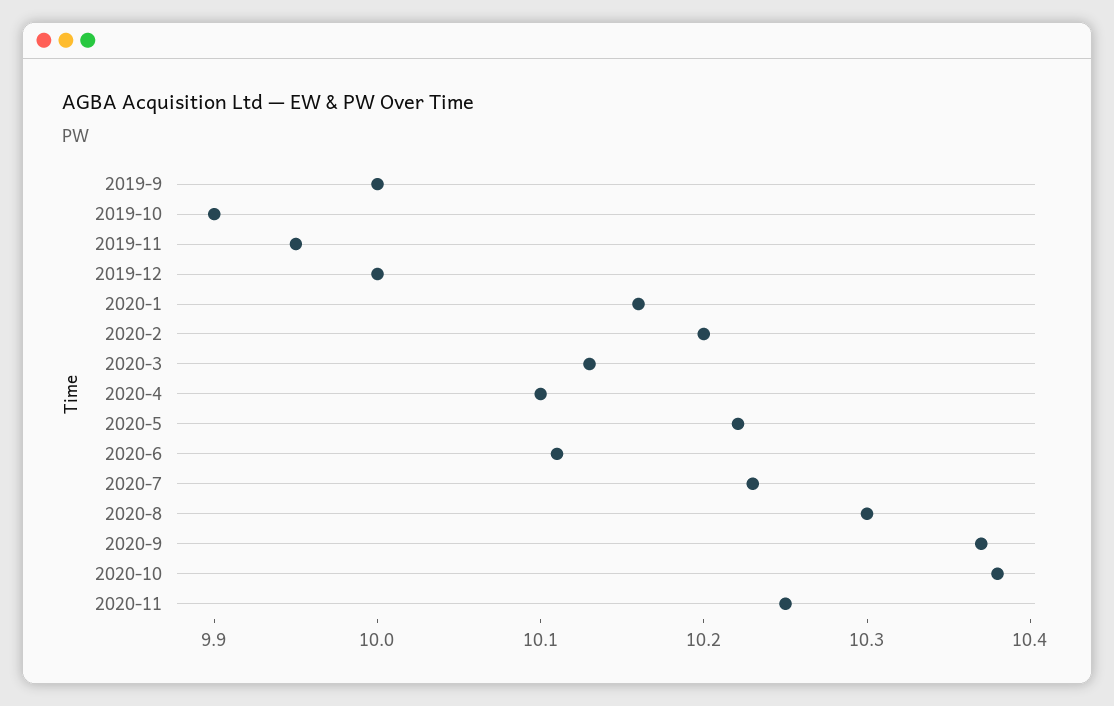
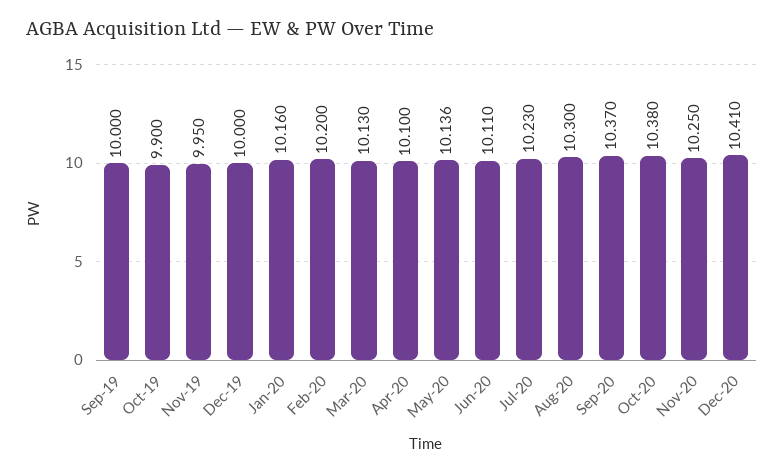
2020-5: 10.22 -> 10.136
Dec-20: none -> 10.41

